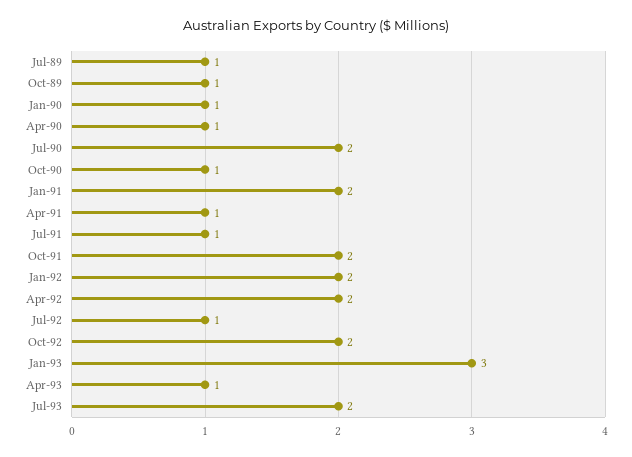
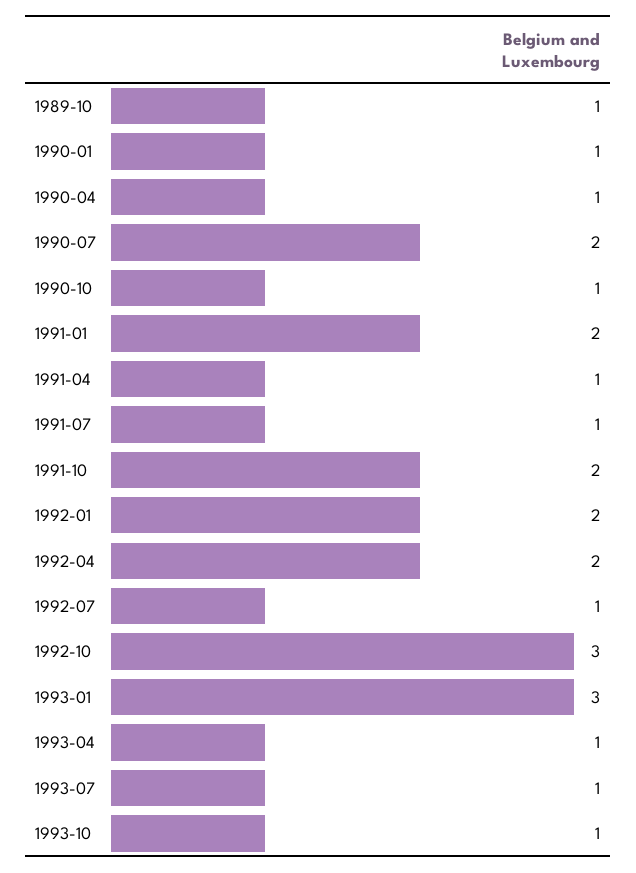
Jul-89: 1 -> none
Oct-92: 2 -> 3
Jul-93: 2 -> 1
1993-10: none -> 1

